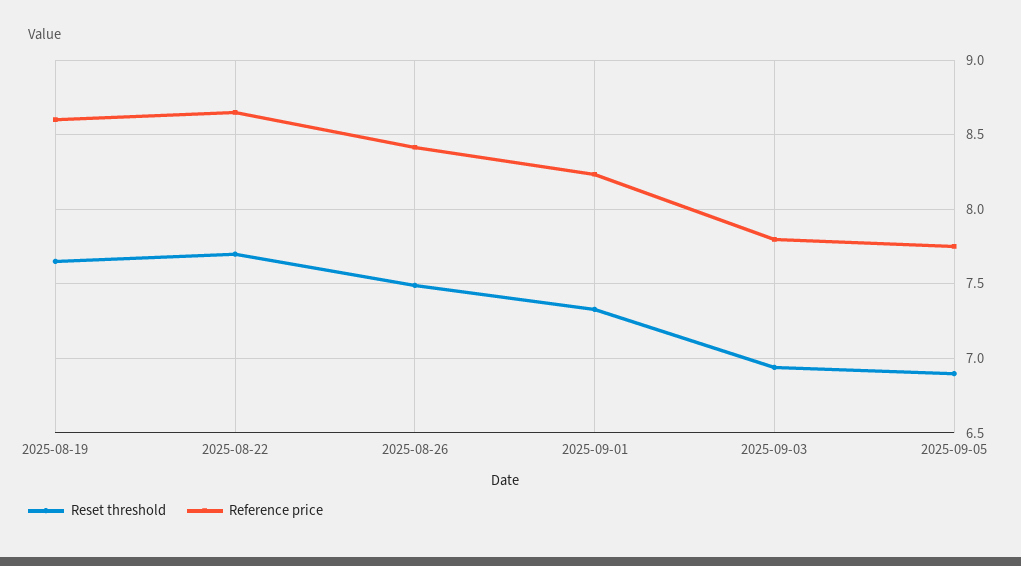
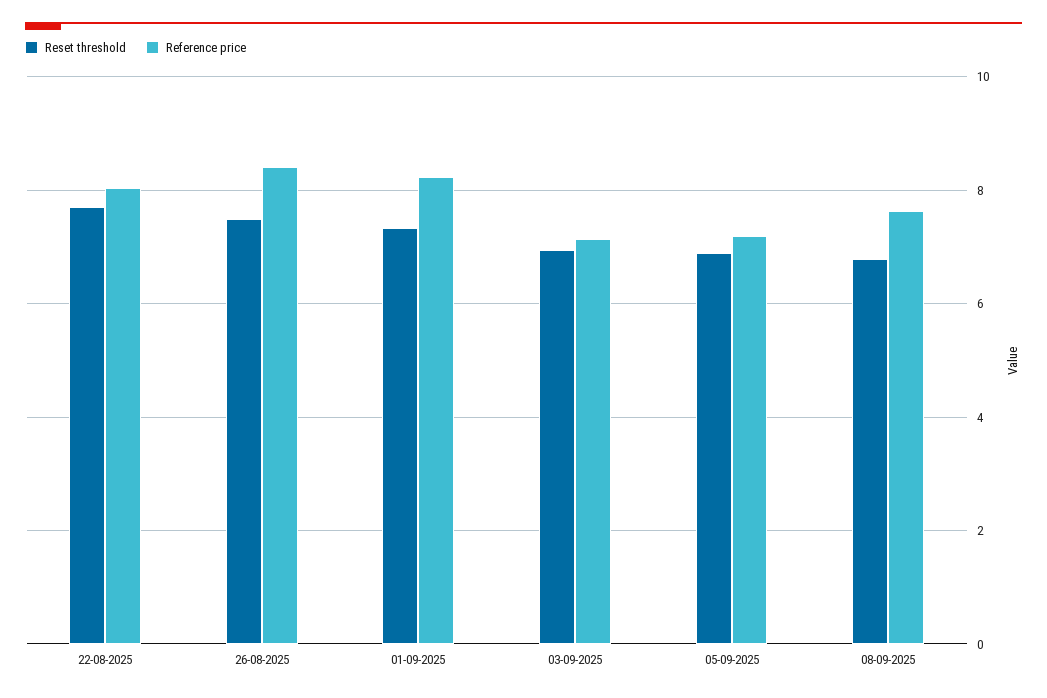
Reset threshold, 2025-08-19: 7.65 -> none
Reference price, 2025-08-19: 8.6 -> none
Reference price, 2025-08-22: 8.65 -> 8
Reference price, 2025-09-03: 7.8 -> 7.2
Reference price, 2025-09-05: 7.75 -> 7.2
Reset threshold, 08-09-2025: none -> 6.8
Reference price, 08-09-2025: none -> 7.6

